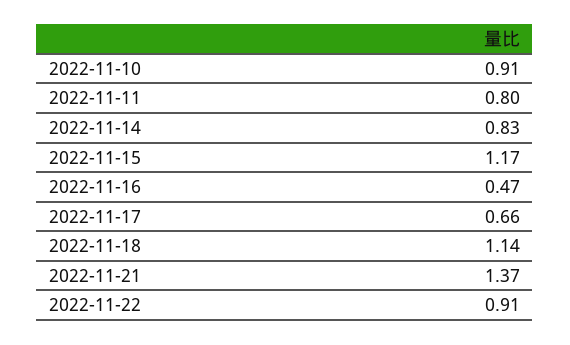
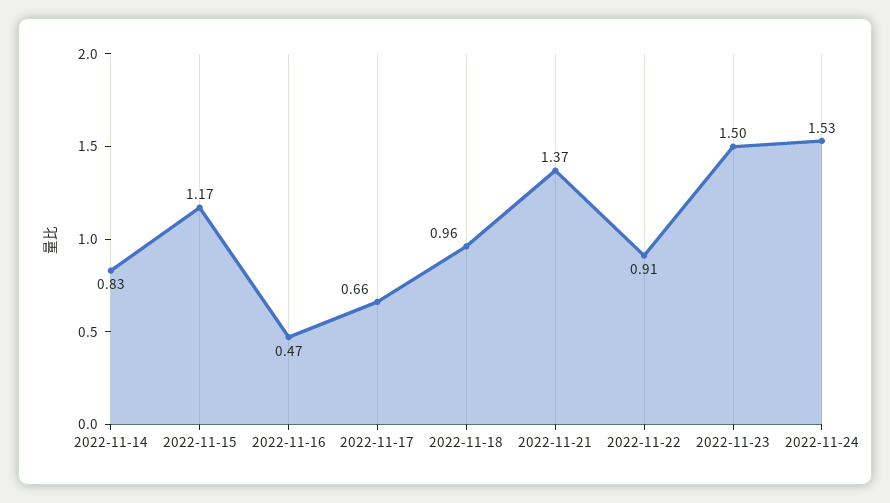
2022-11-10: 0.91 -> none
2022-11-11: 0.8 -> none
2022-11-18: 1.14 -> 0.96
2022-11-23: none -> 1.5
2022-11-24: none -> 1.53

